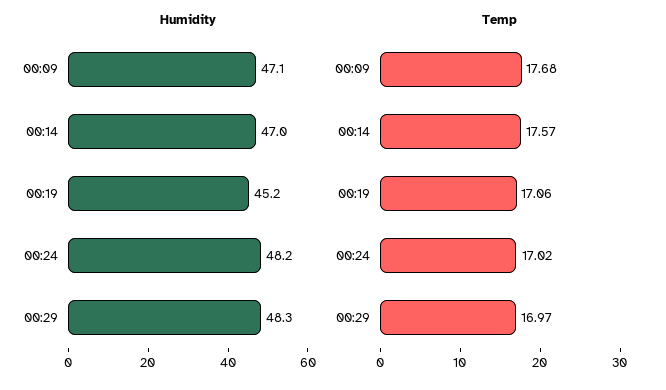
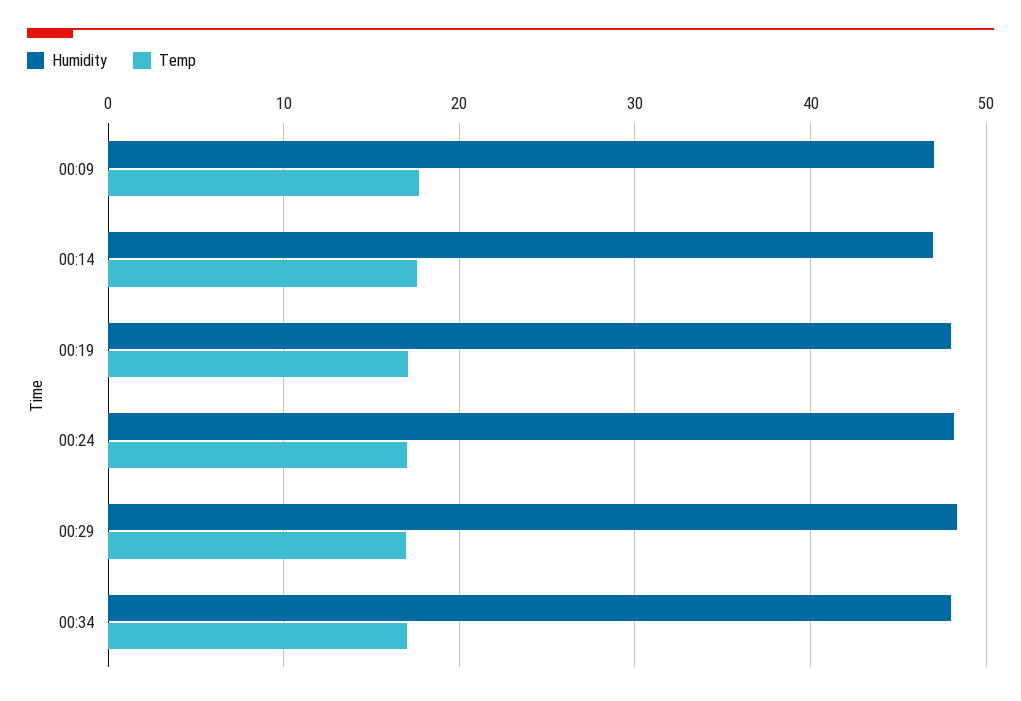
Humidity, 00:19: 45.2 -> 48
Humidity, 00:34: none -> 48
Temp, 00:34: none -> 17

